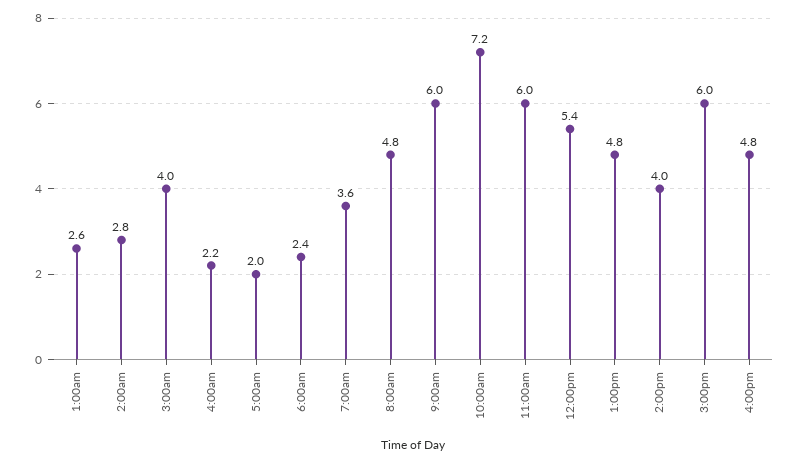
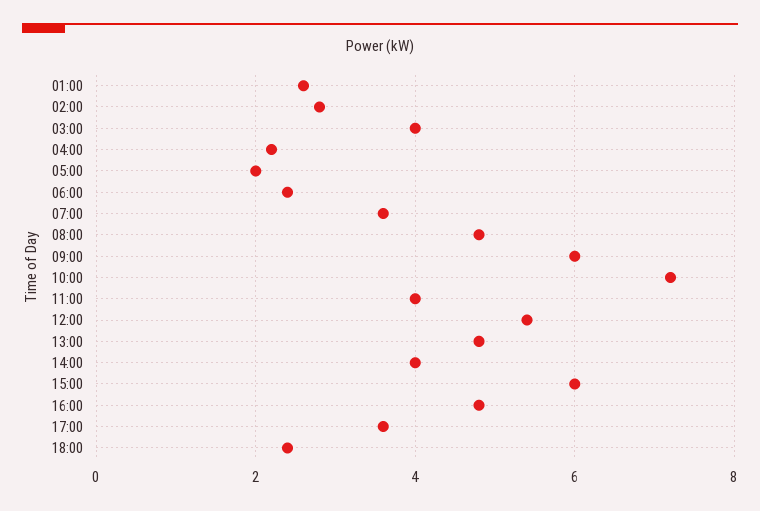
11:00am: 6 -> 4
17:00: none -> 3.5
18:00: none -> 2.5

